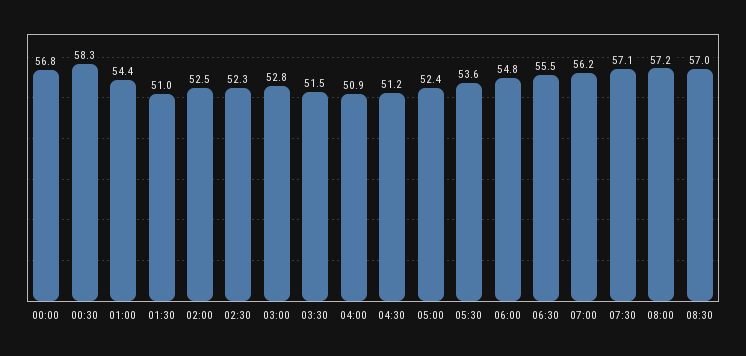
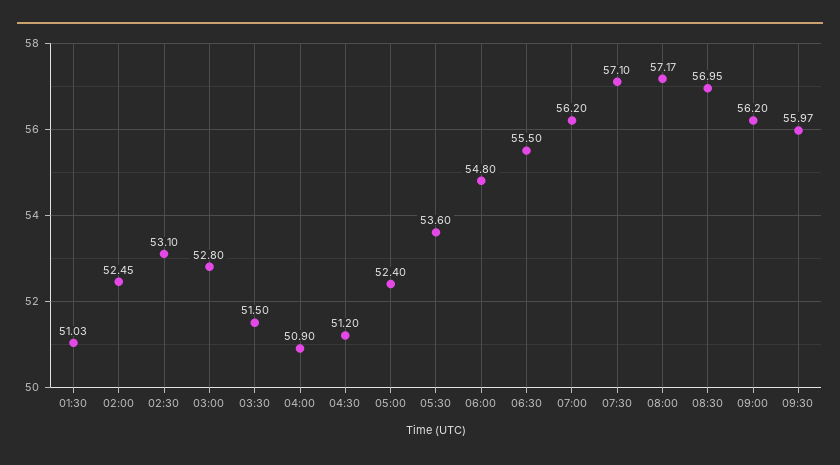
00:00: 56.8 -> none
00:30: 58.3 -> none
01:00: 54.4 -> none
02:30: 52.3 -> 53.1
09:00: none -> 56.2
09:30: none -> 55.97

